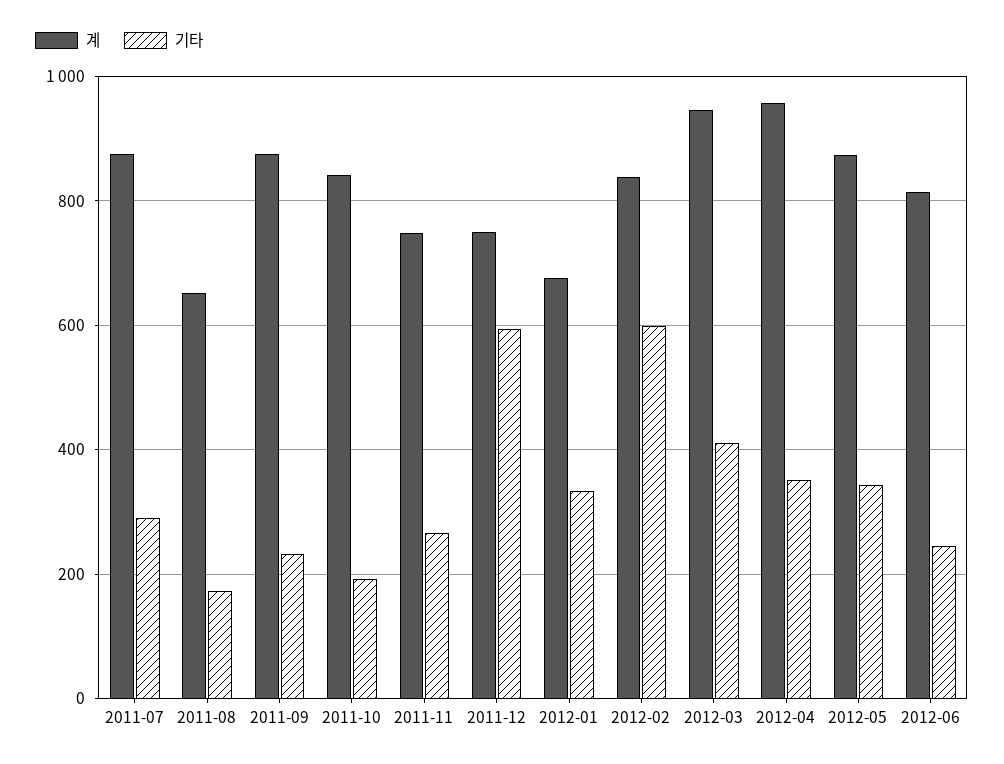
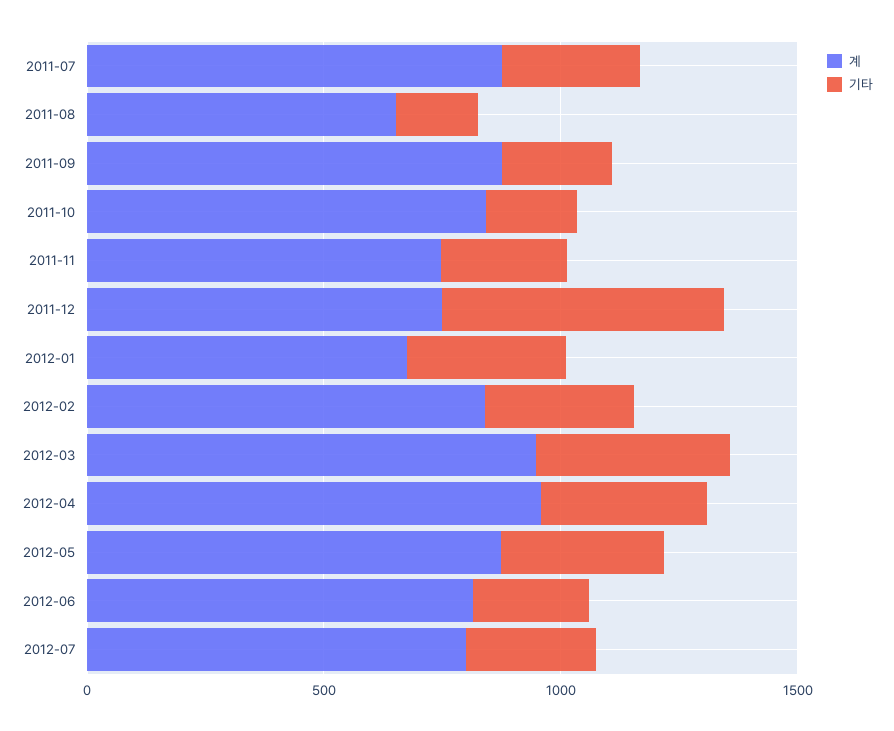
기타, 2012-02: 600 -> 300
계, 2012-07: none -> 800
기타, 2012-07: none -> 300

